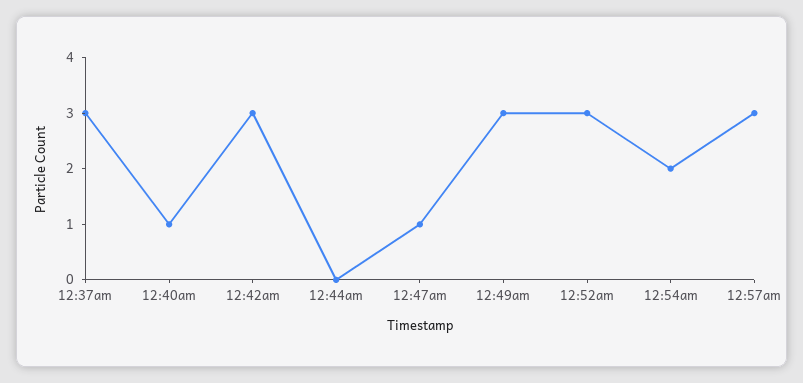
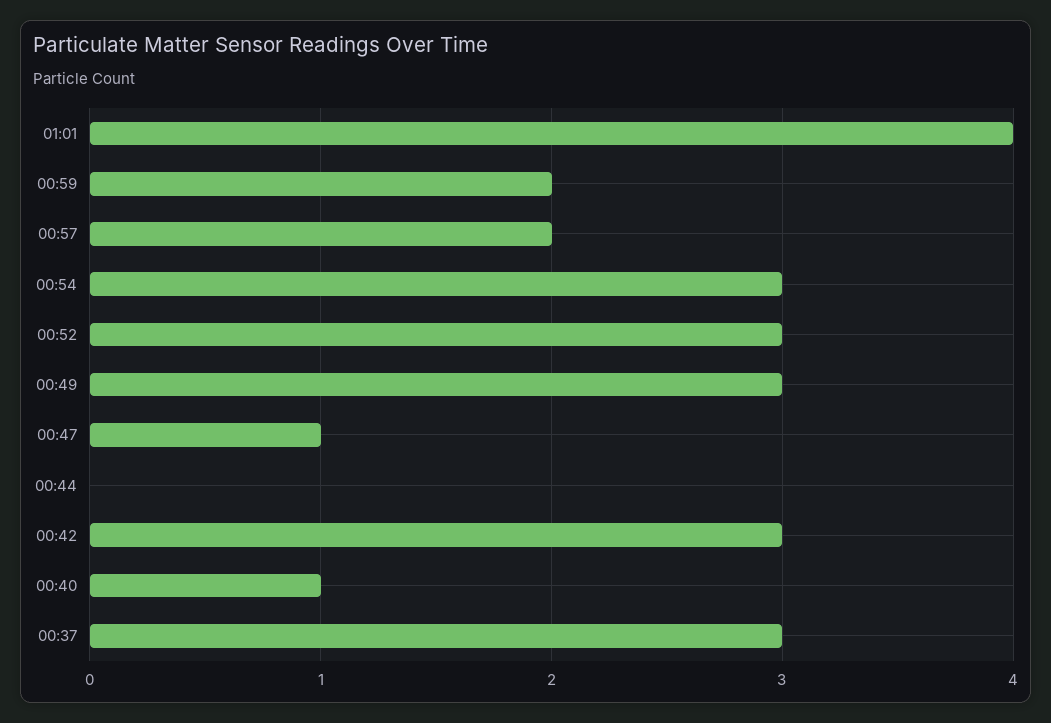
12:54am: 2 -> 3
12:57am: 3 -> 2
01:01: none -> 4
00:59: none -> 2

